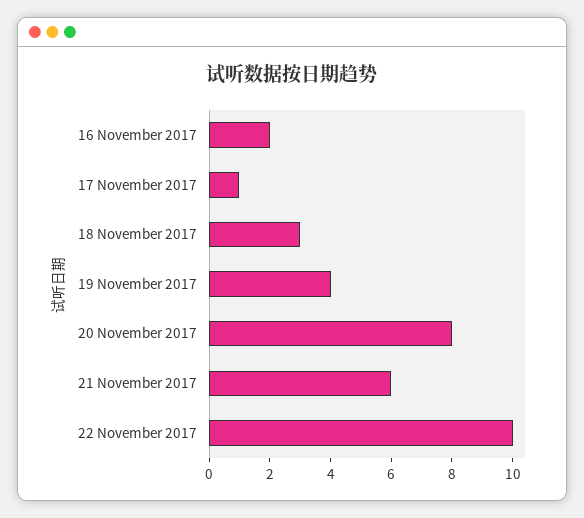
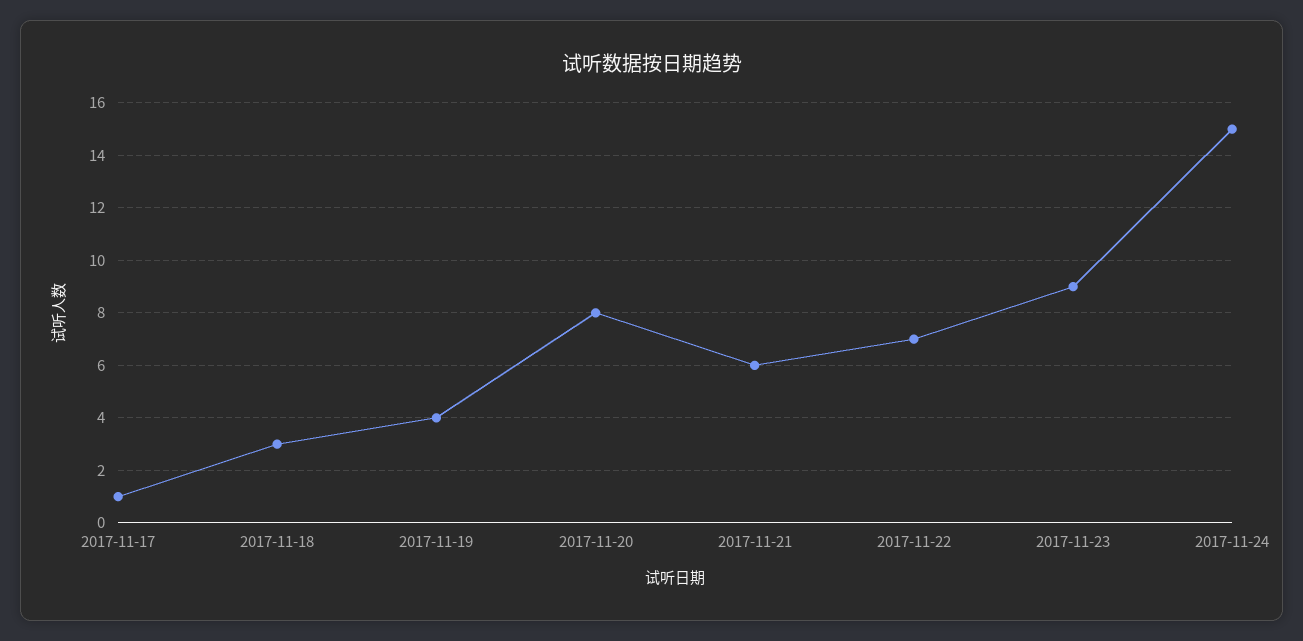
16 November 2017: 2 -> none
22 November 2017: 10 -> 7
2017-11-23: none -> 9
2017-11-24: none -> 15

